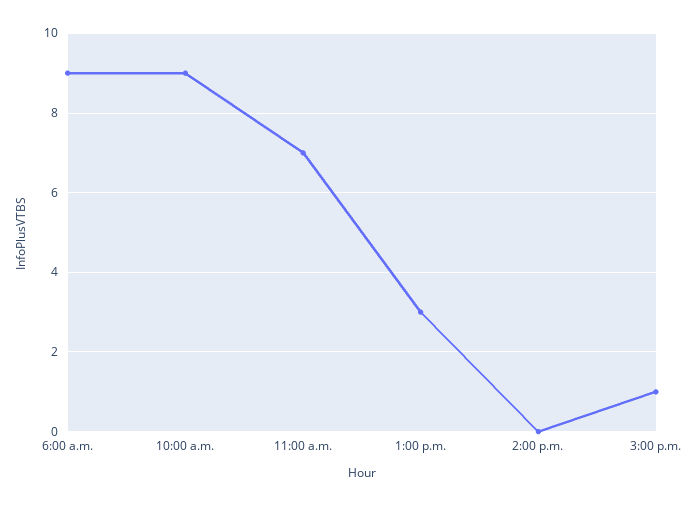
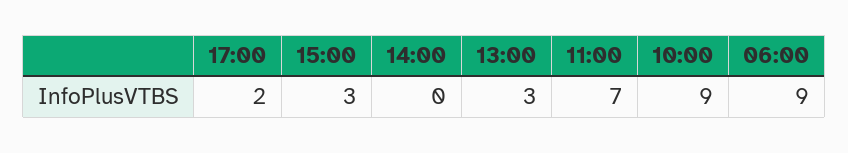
3:00 p.m.: 1 -> 3
17:00: none -> 2

